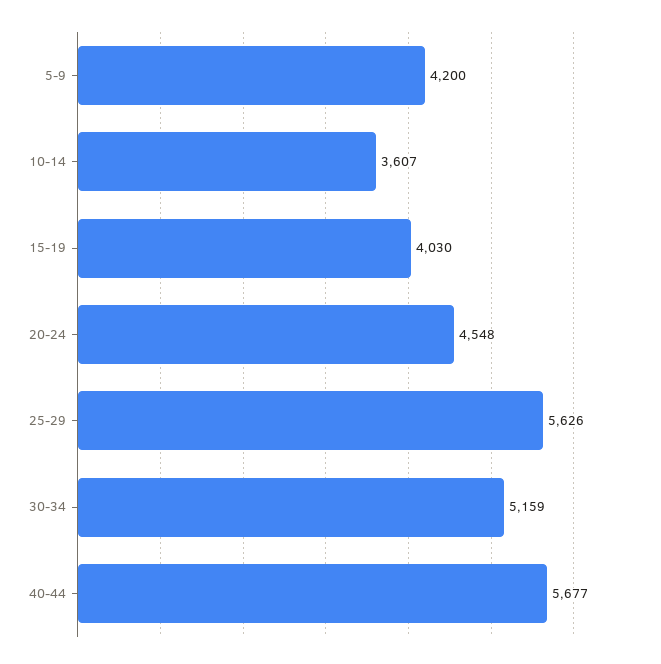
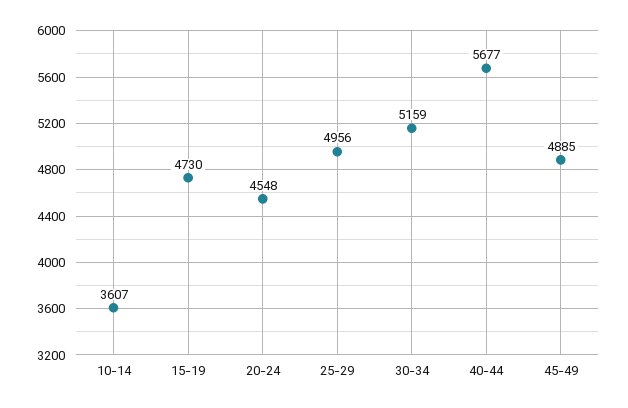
5-9: 4200 -> none
15-19: 4030 -> 4730
25-29: 5626 -> 4956
45-49: none -> 4885

